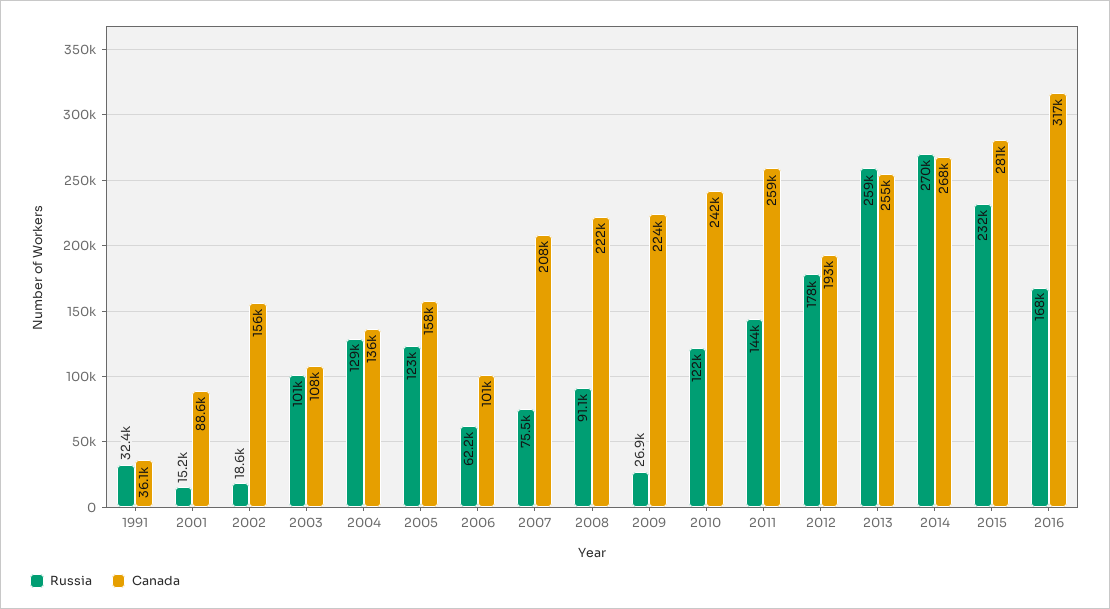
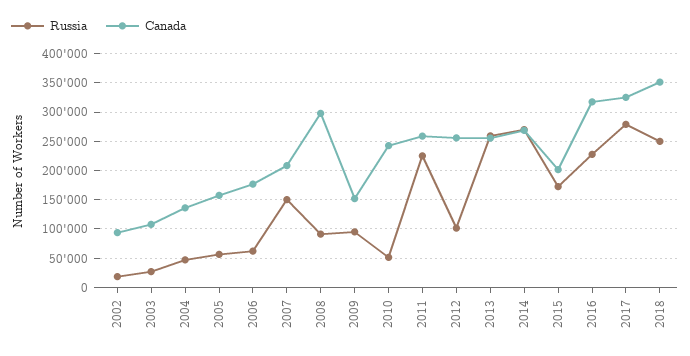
Russia, 1991: 32400 -> none
Canada, 1991: 36100 -> none
Russia, 2001: 15200 -> none
Canada, 2001: 88600 -> none
Canada, 2002: 156000 -> 100000
Russia, 2003: 101000 -> 25000
Russia, 2004: 129000 -> 50000
Russia, 2005: 123000 -> 50000
Canada, 2006: 101000 -> 175000
Russia, 2007: 75500 -> 150000
Canada, 2008: 222000 -> 300000
Russia, 2009: 26900 -> 100000
Canada, 2009: 224000 -> 150000
Russia, 2010: 122000 -> 50000
Russia, 2011: 144000 -> 225000
Russia, 2012: 178000 -> 100000
Canada, 2012: 193000 -> 250000
Russia, 2015: 232000 -> 175000
Canada, 2015: 281000 -> 200000
Russia, 2016: 168000 -> 225000
Russia, 2017: none -> 275000
Canada, 2017: none -> 325000
Russia, 2018: none -> 250000
Canada, 2018: none -> 350000

